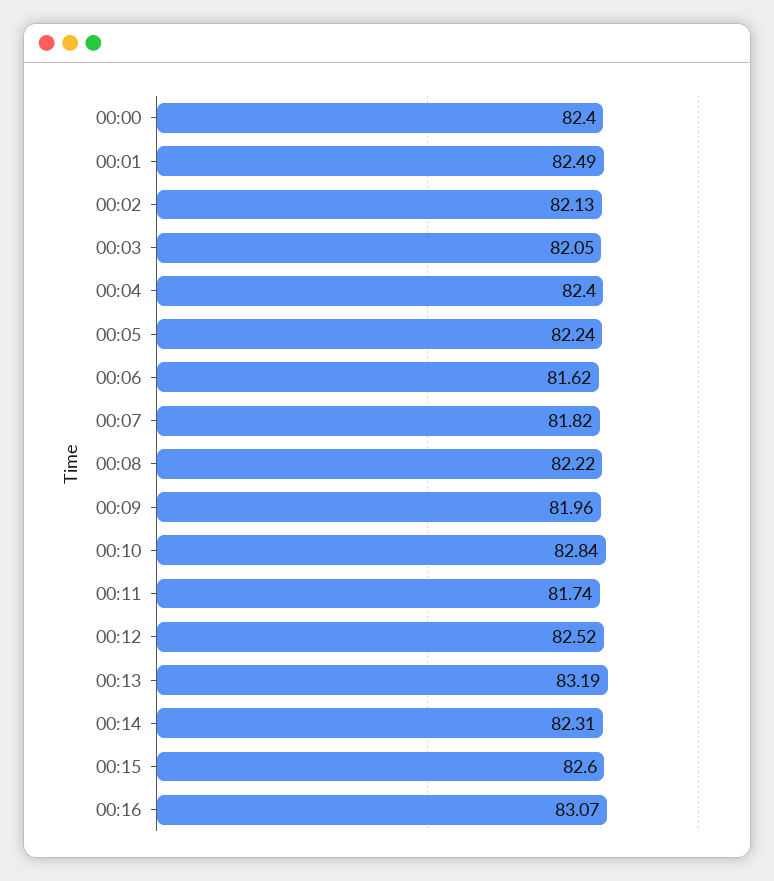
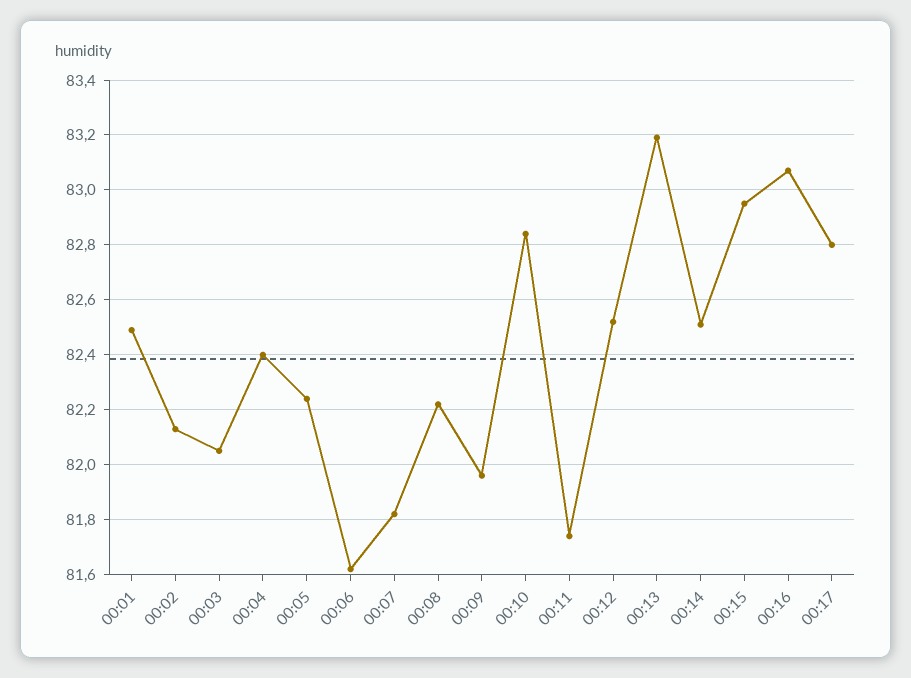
00:00: 82.4 -> none
00:14: 82.31 -> 82.5
00:15: 82.6 -> 82.95
00:17: none -> 82.8

